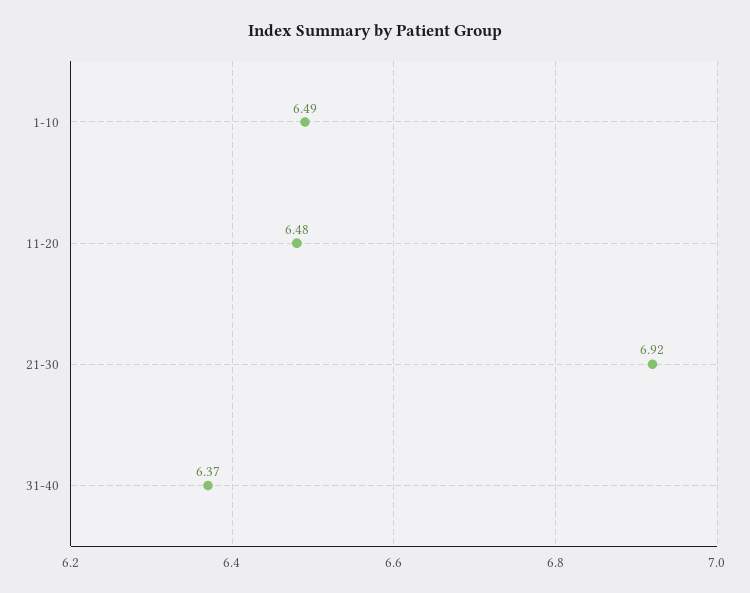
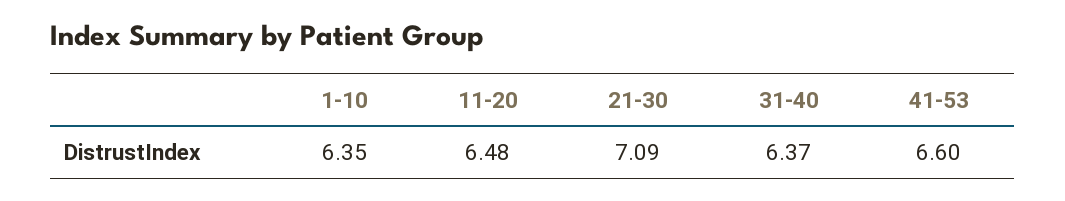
1-10: 6.49 -> 6.35
21-30: 6.92 -> 7.09
41-53: none -> 6.6

